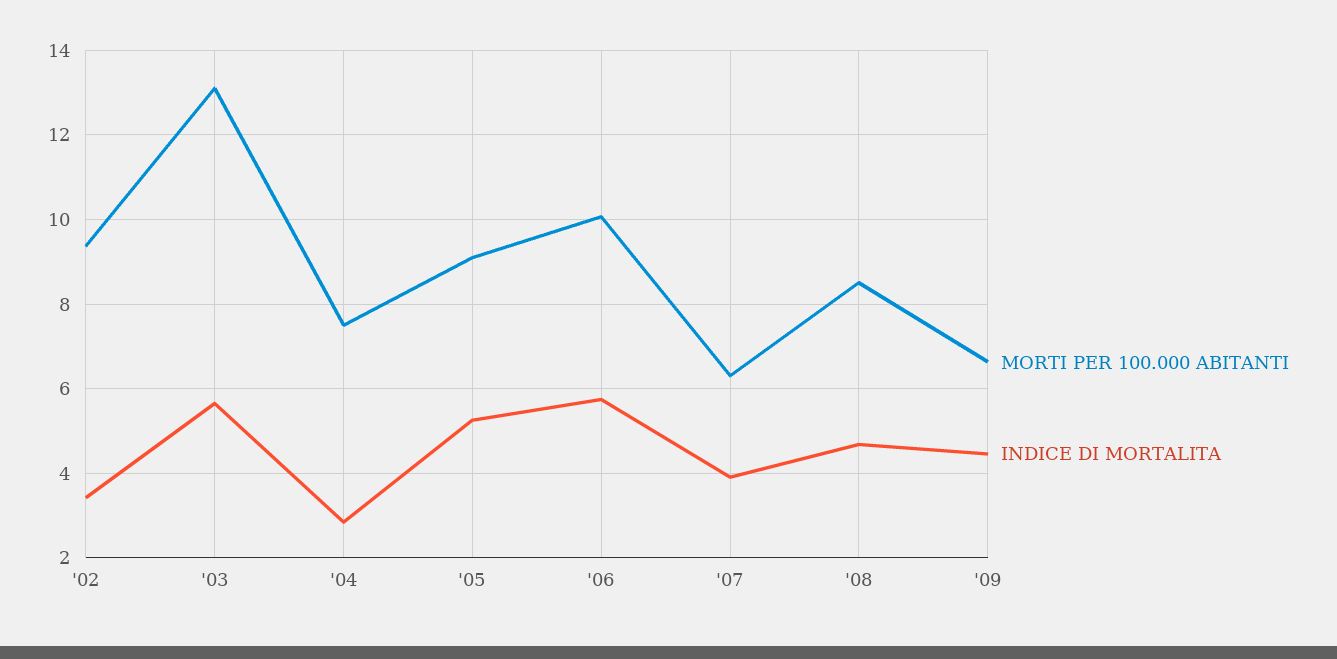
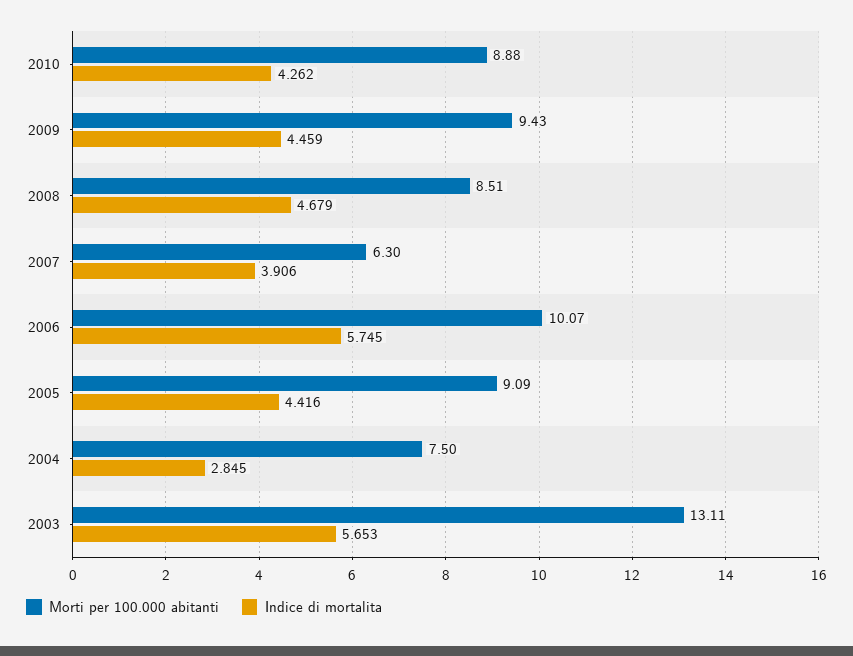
MORTI PER 100.000 ABITANTI, '02: 9.4 -> none
INDICE DI MORTALITA, '02: 3.4 -> none
INDICE DI MORTALITA, '05: 5.2 -> 4.416
MORTI PER 100.000 ABITANTI, '09: 6.6 -> 9.43
MORTI PER 100.000 ABITANTI, 2010: none -> 8.88
INDICE DI MORTALITA, 2010: none -> 4.262

